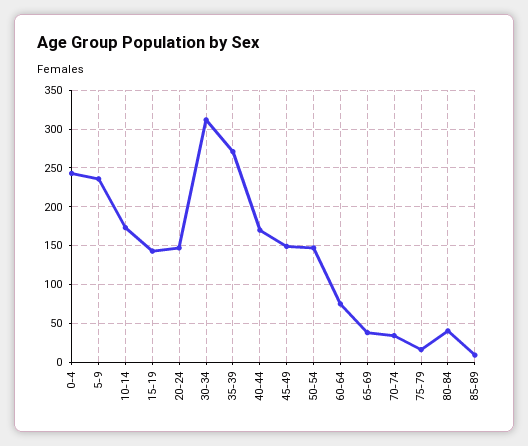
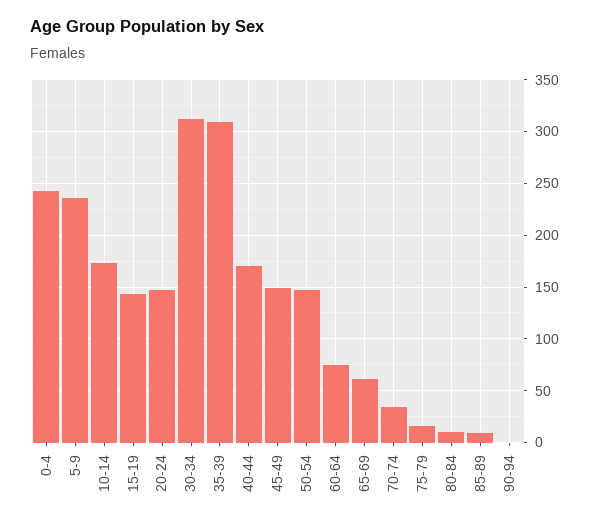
35-39: 270 -> 310
65-69: 40 -> 60
80-84: 40 -> 10
90-94: none -> 0

